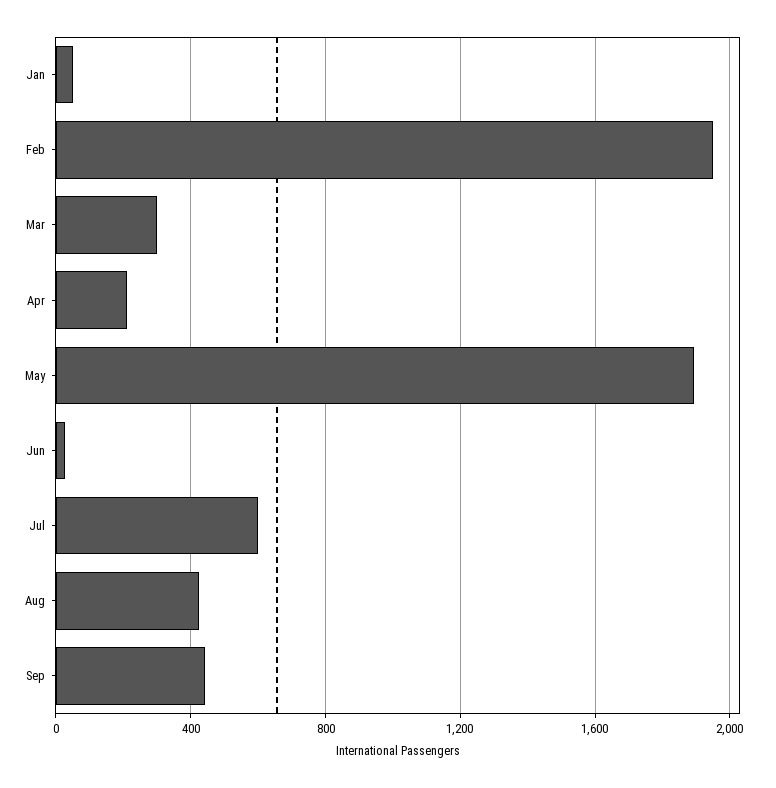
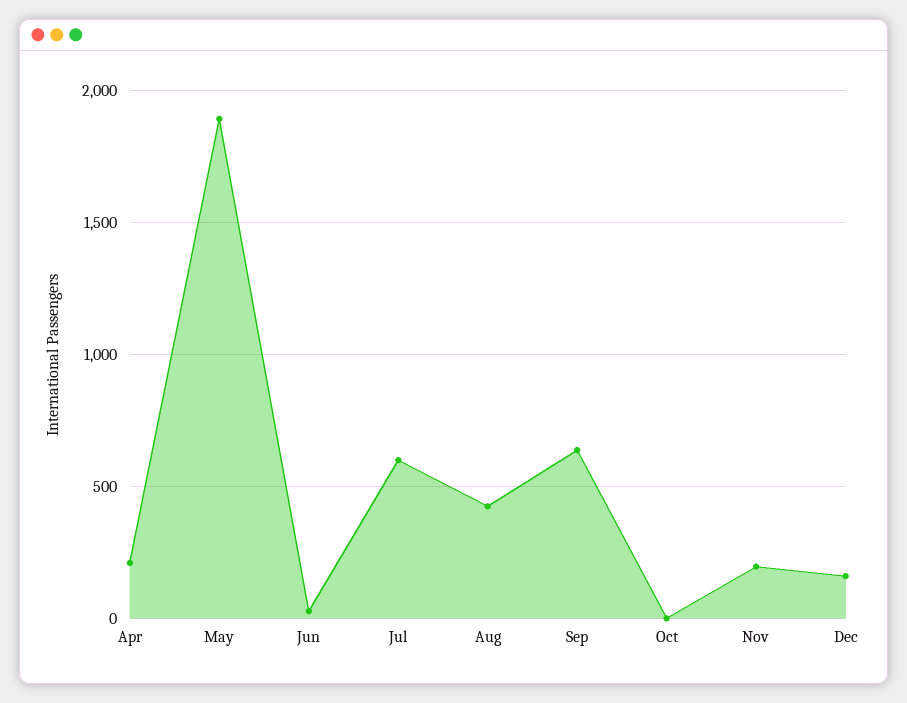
Jan: 50 -> none
Feb: 1950 -> none
Mar: 300 -> none
Sep: 450 -> 650
Oct: none -> 0
Nov: none -> 200
Dec: none -> 150

